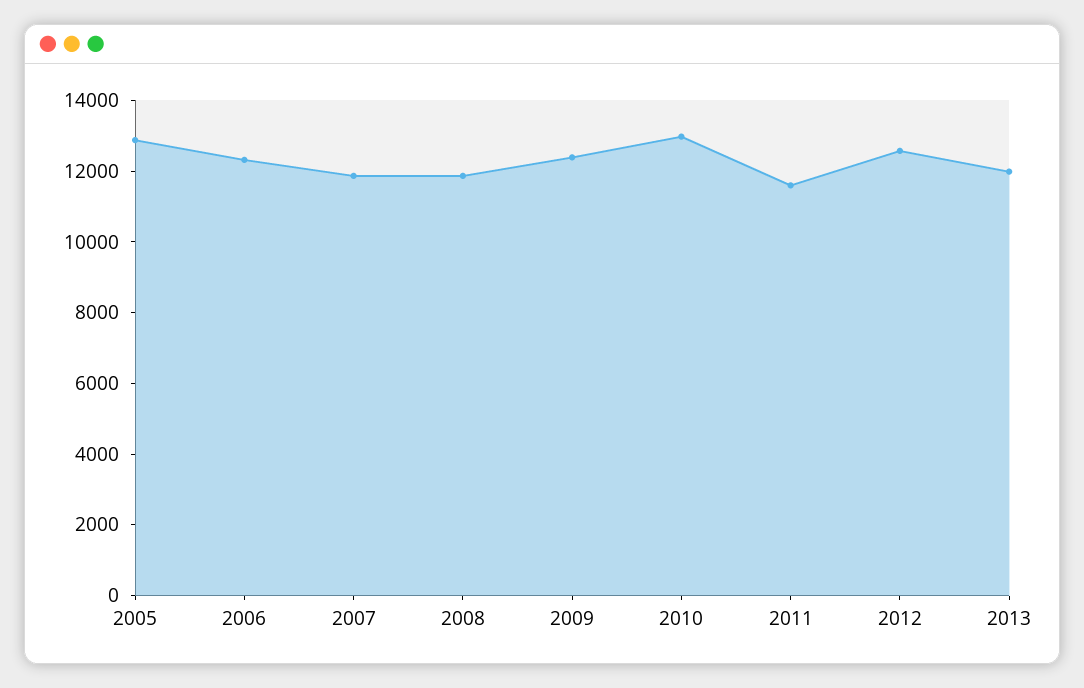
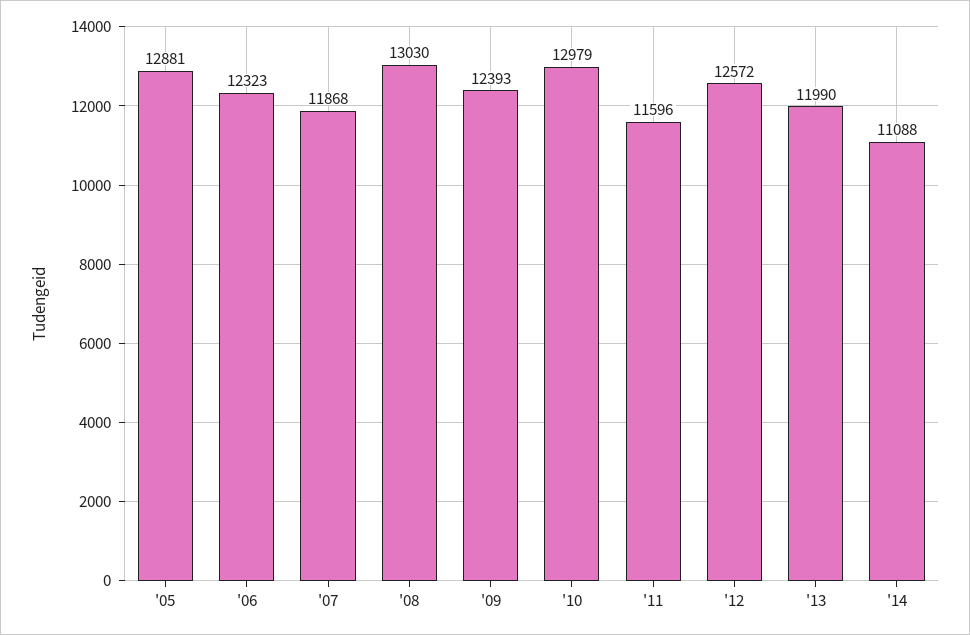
2008: 12000 -> 13030
'14: none -> 11088

